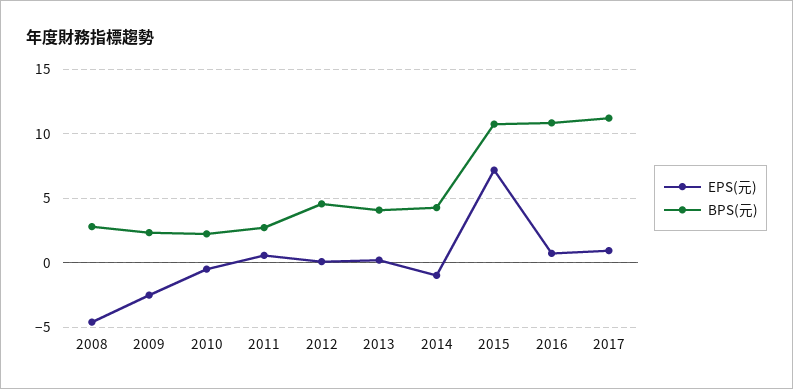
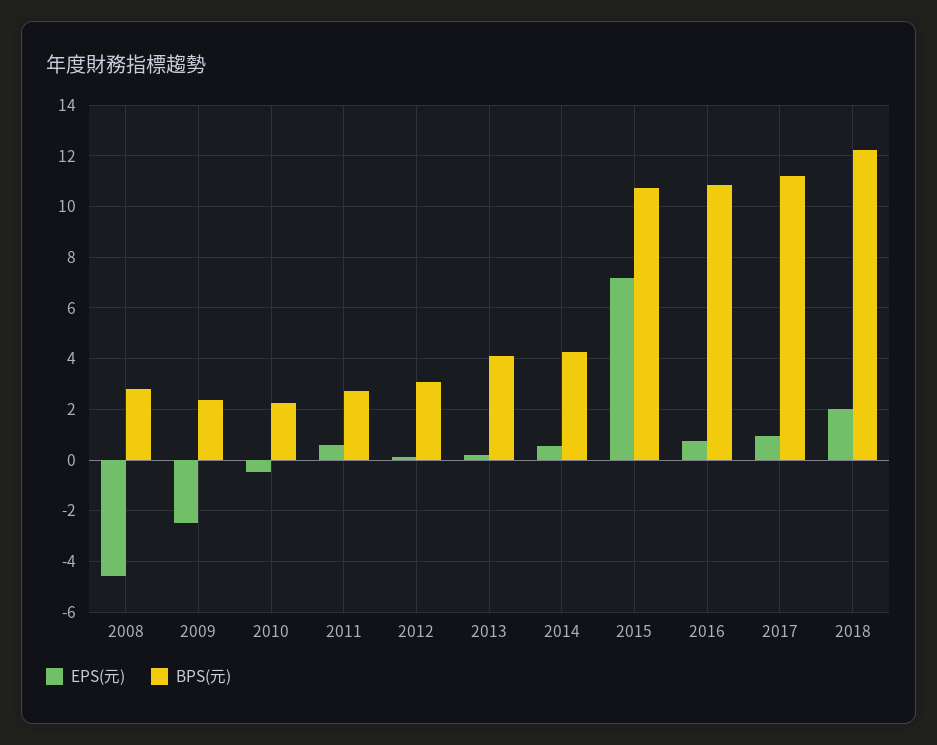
BPS(元), 2012: 4.5 -> 3
EPS(元), 2014: -1 -> 0.5
EPS(元), 2018: none -> 2
BPS(元), 2018: none -> 12.25

